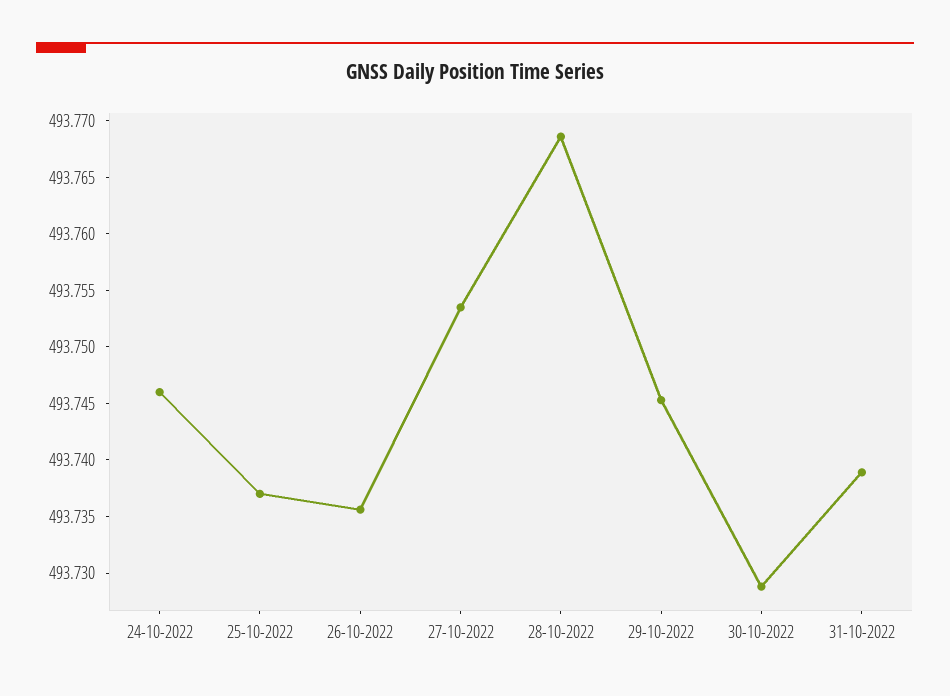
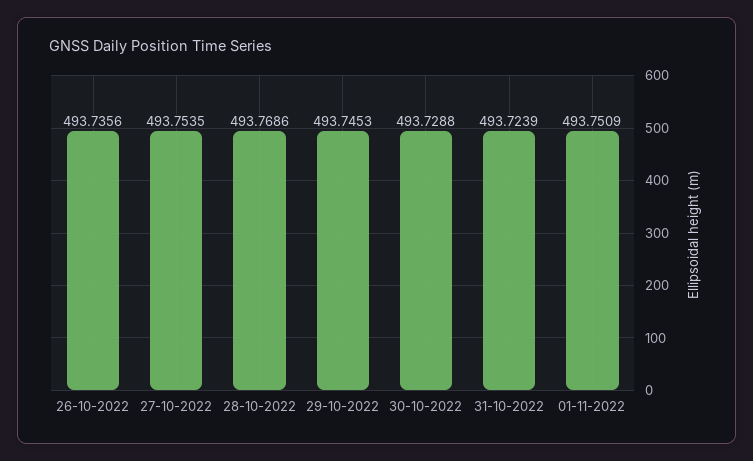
24-10-2022: 493.746 -> none
25-10-2022: 493.737 -> none
31-10-2022: 493.739 -> 493.7239
01-11-2022: none -> 493.7509

